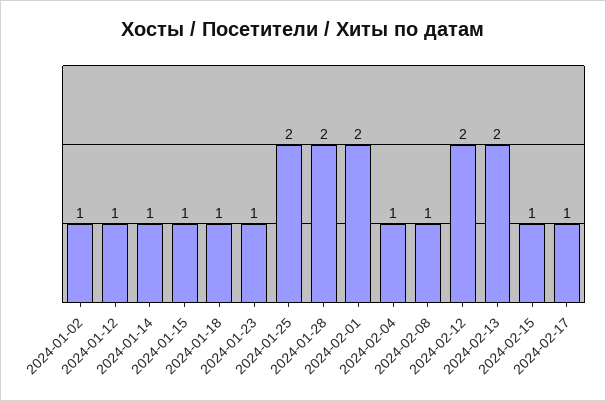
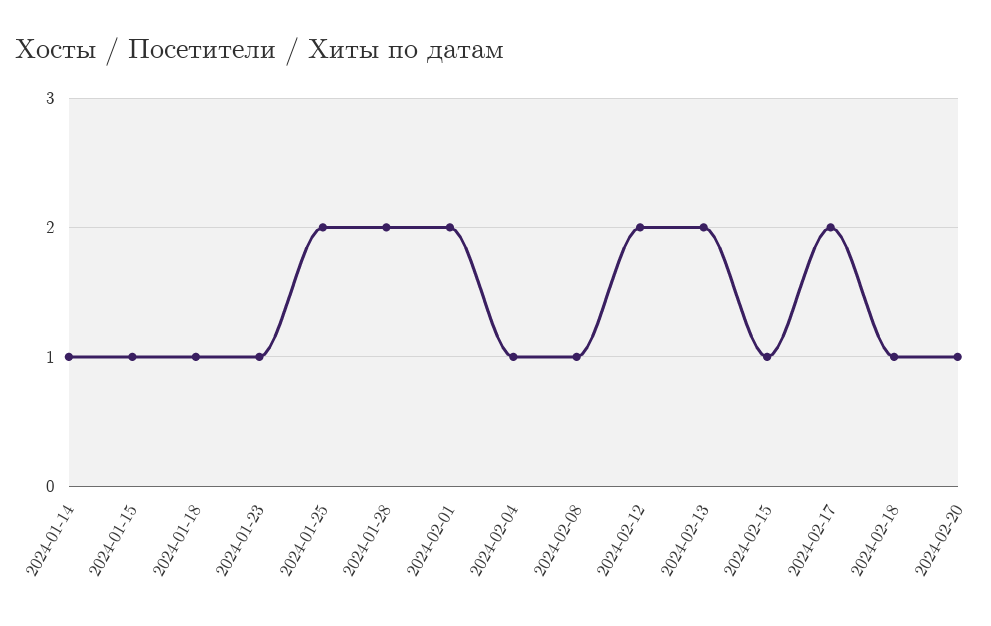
2024-01-02: 1 -> none
2024-01-12: 1 -> none
2024-02-17: 1 -> 2
2024-02-18: none -> 1
2024-02-20: none -> 1

